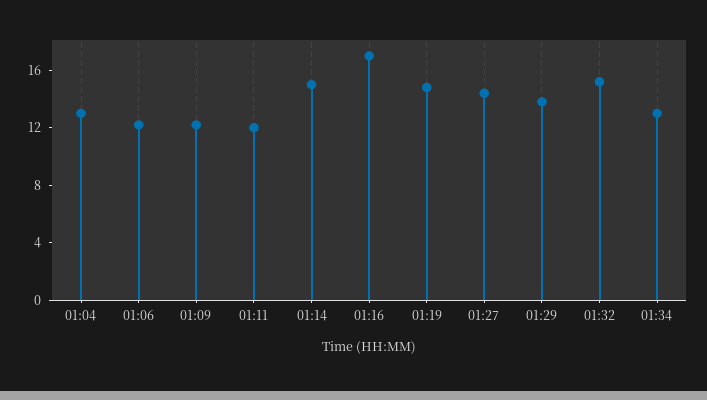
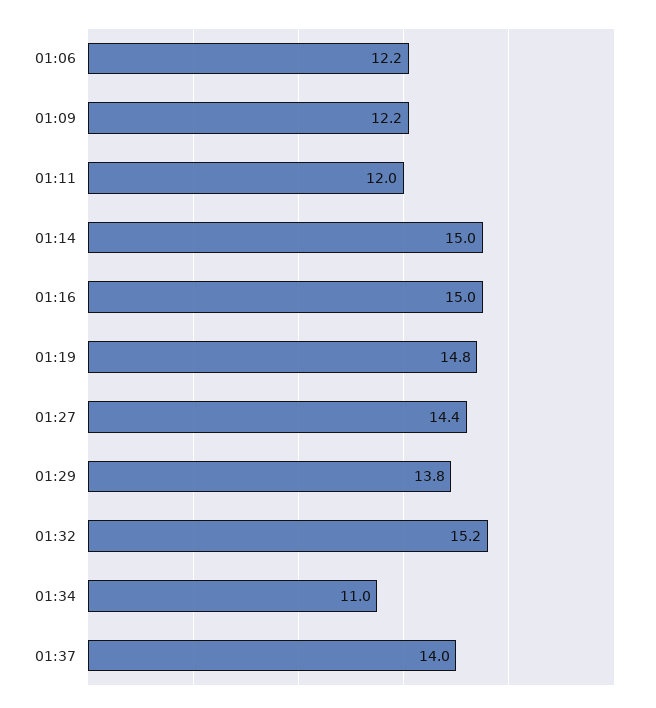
01:04: 13 -> none
01:16: 17 -> 15
01:34: 13 -> 11
01:37: none -> 14

